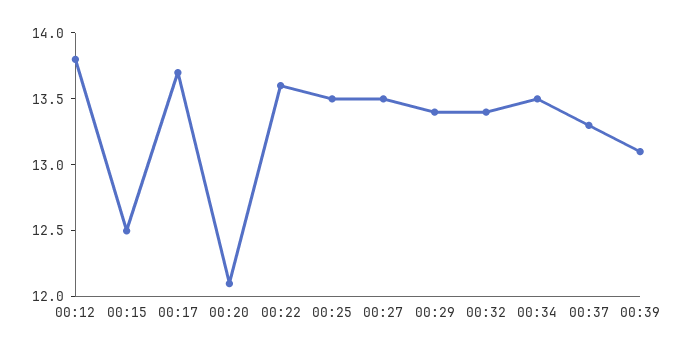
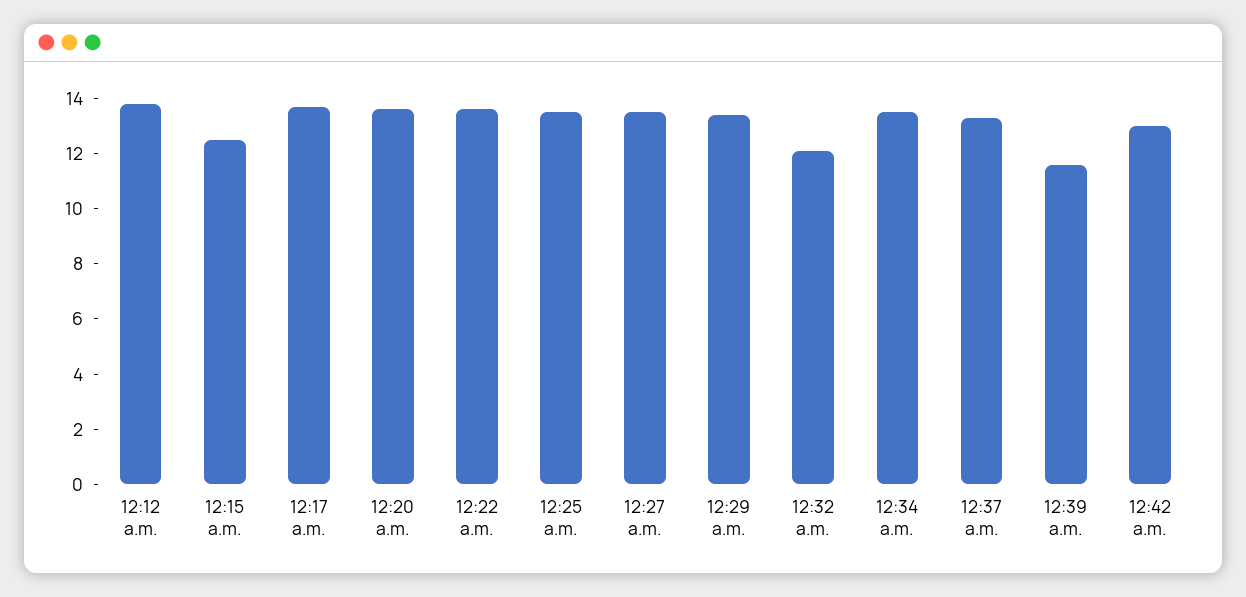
00:20: 12.1 -> 13.5
00:32: 13.4 -> 12
00:39: 13.1 -> 11.5
12:42 a.m.: none -> 13

